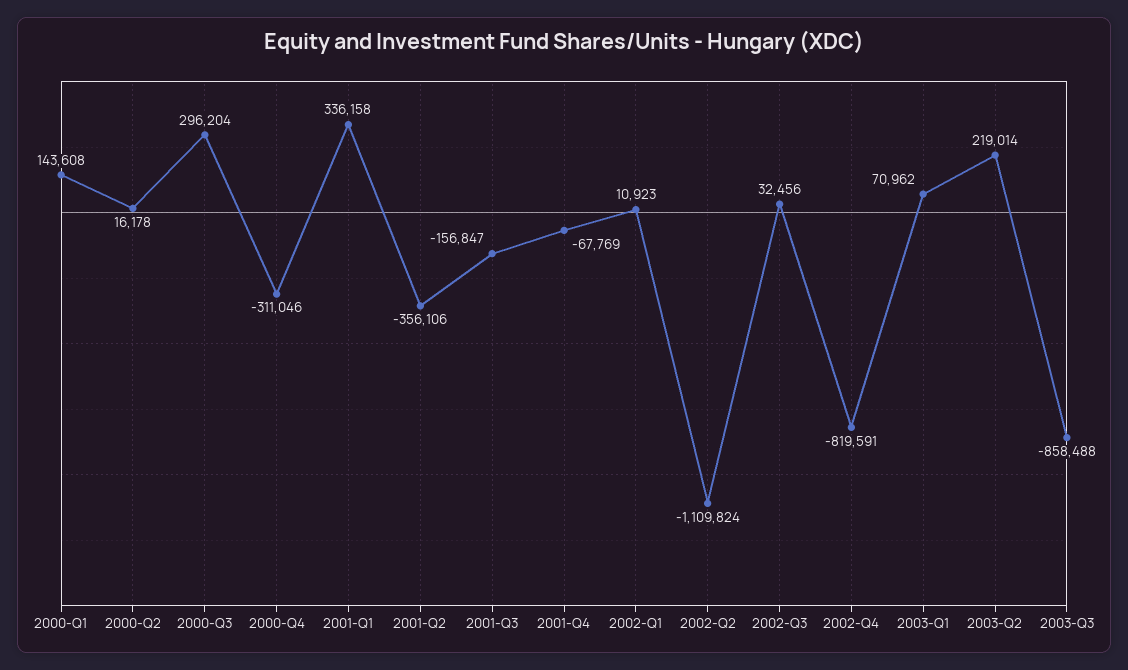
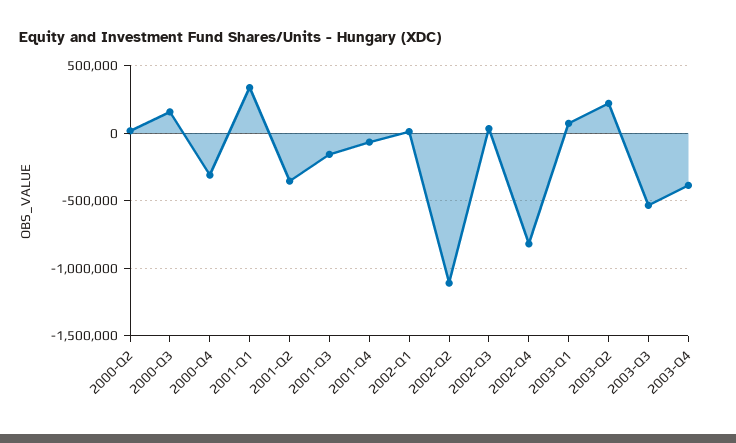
2000-Q1: 143608 -> none
2000-Q3: 296204 -> 150000
2003-Q3: -858488 -> -550000
2003-Q4: none -> -400000

